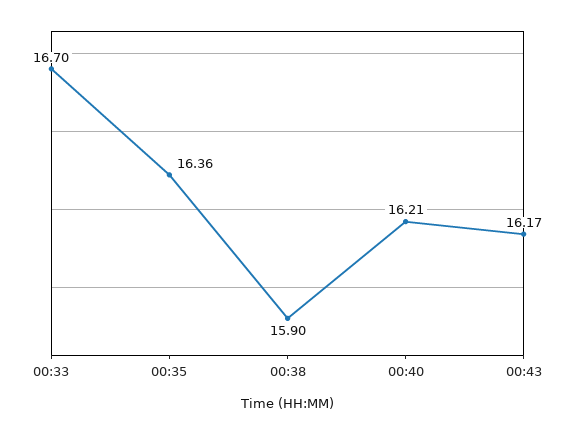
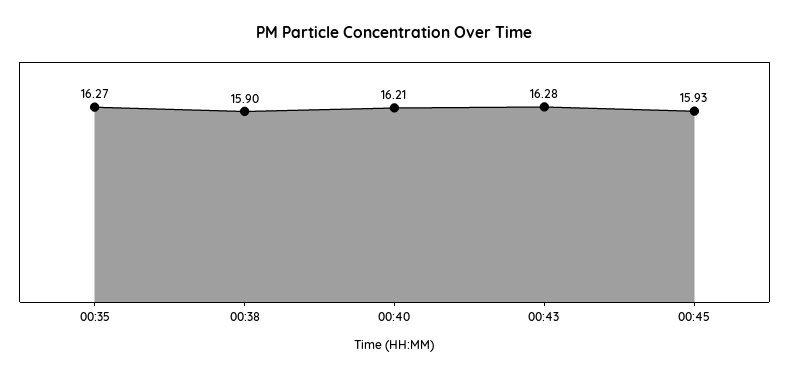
00:33: 16.7 -> none
00:35: 16.36 -> 16.27
00:43: 16.17 -> 16.28
00:45: none -> 15.93

